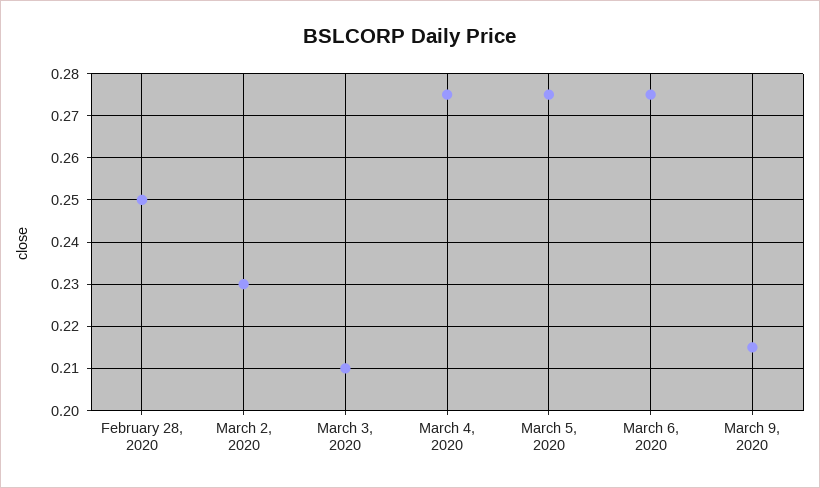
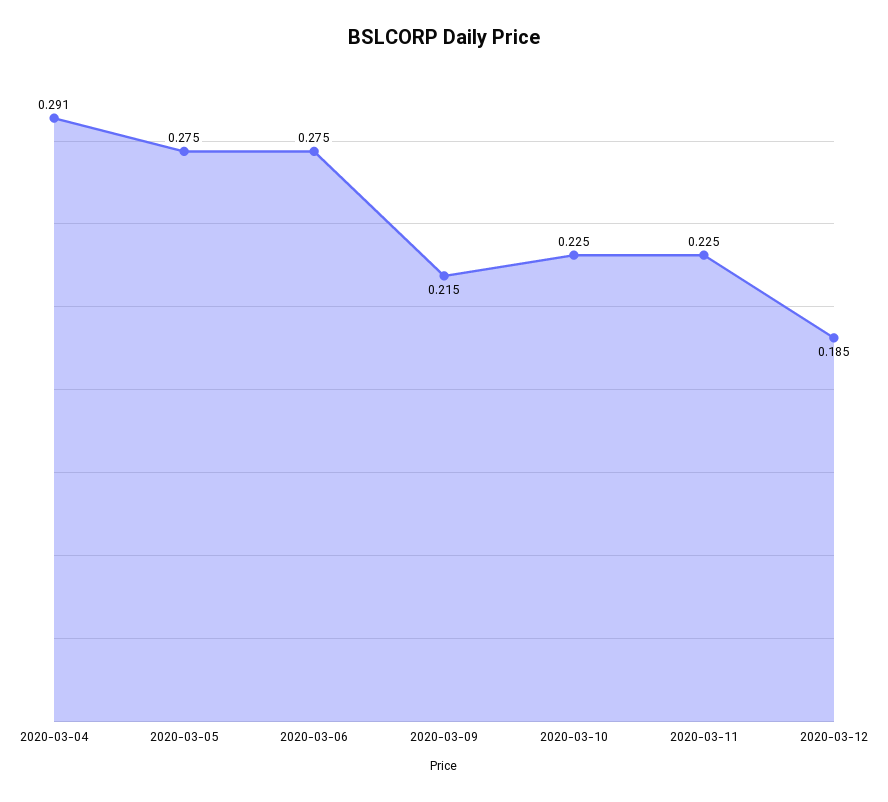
February 28, 2020: 0.25 -> none
March 2, 2020: 0.23 -> none
March 3, 2020: 0.21 -> none
March 4, 2020: 0.275 -> 0.291
2020-03-10: none -> 0.225
2020-03-11: none -> 0.225
2020-03-12: none -> 0.185

